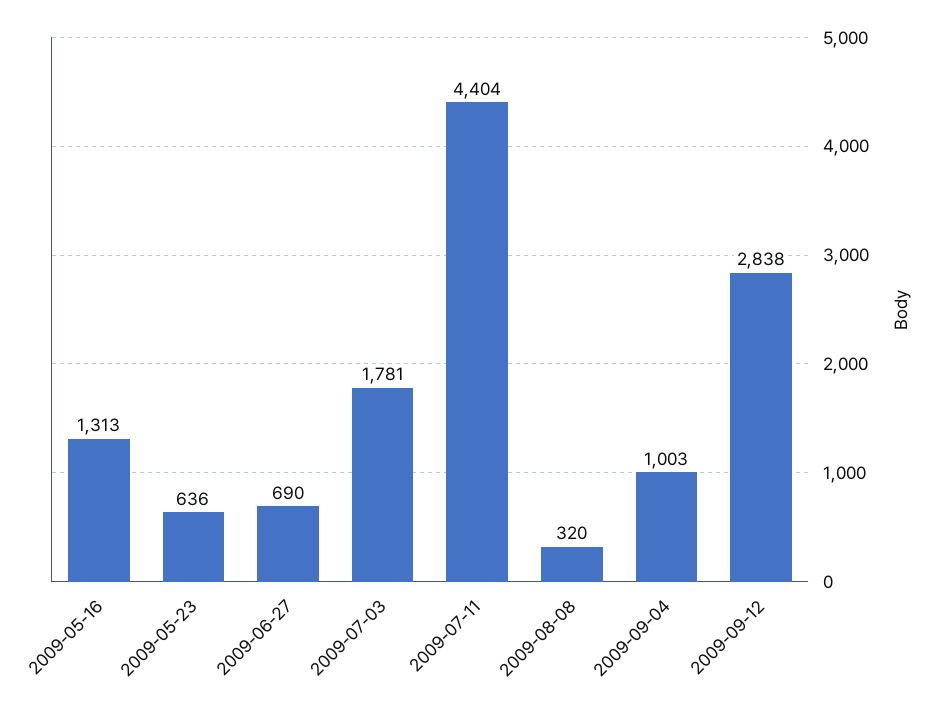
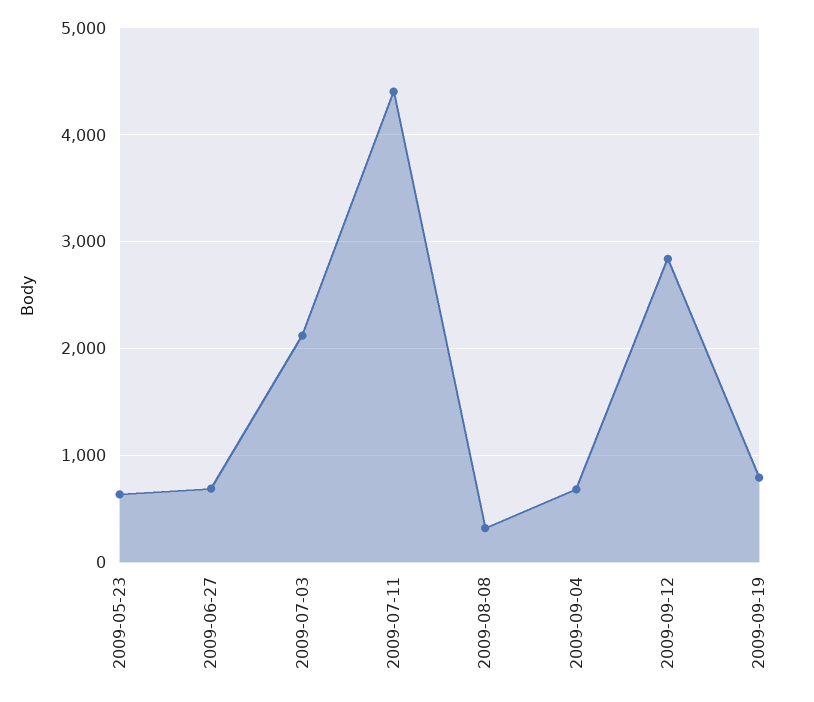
2009-05-16: 1313 -> none
2009-07-03: 1781 -> 2100
2009-09-04: 1003 -> 700
2009-09-19: none -> 800

